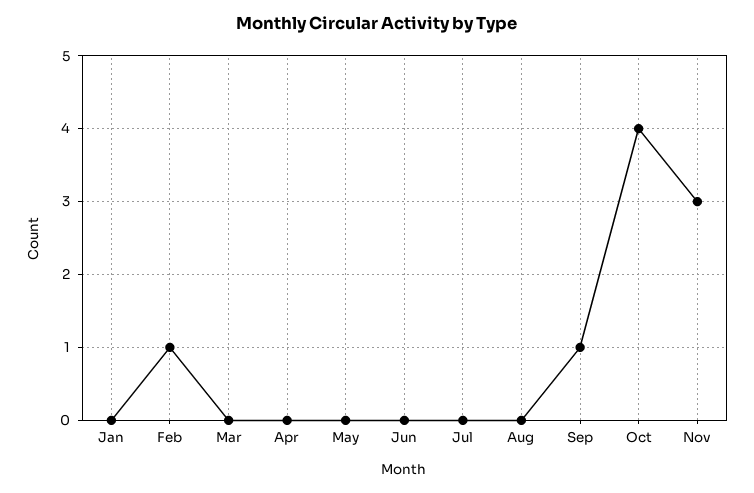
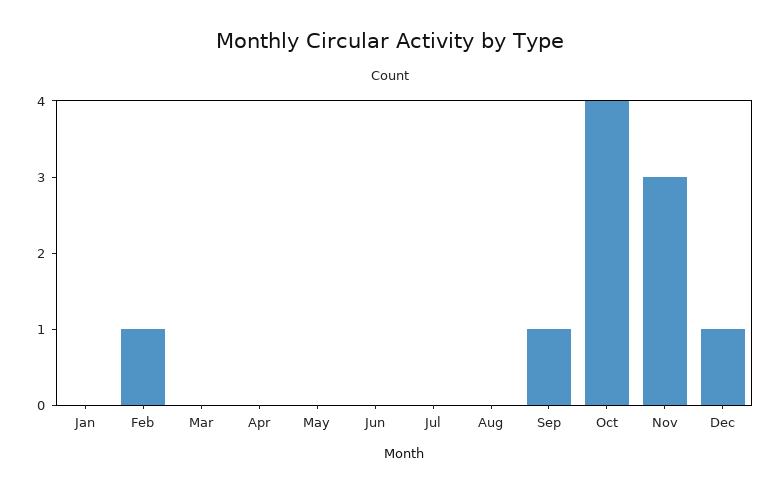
Dec: none -> 1

